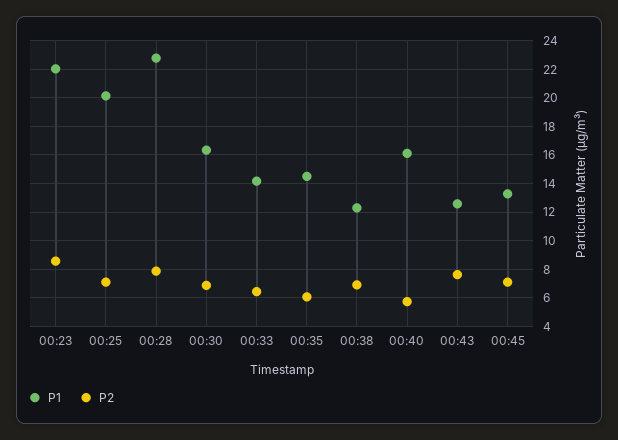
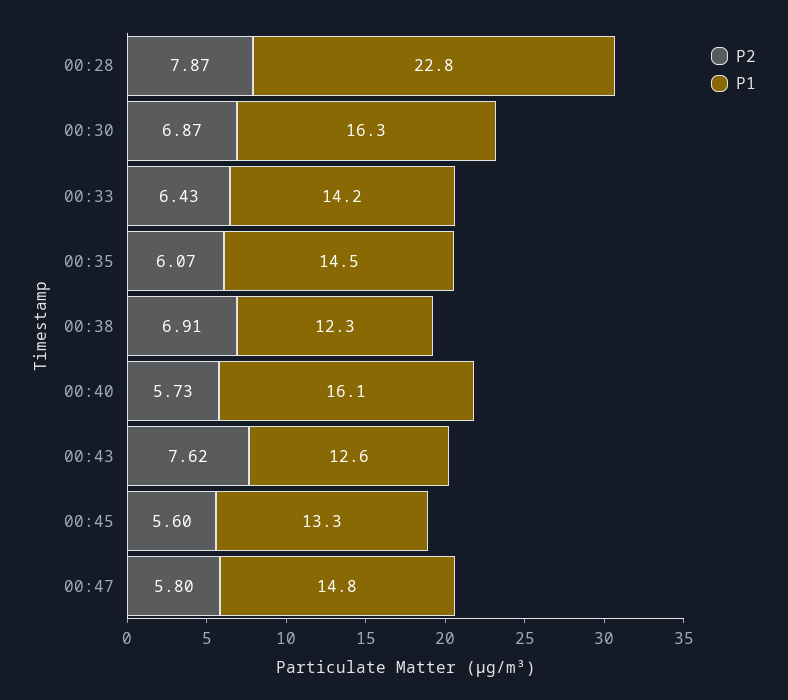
P1, 00:23: 22 -> none
P2, 00:23: 8.5 -> none
P1, 00:25: 20 -> none
P2, 00:25: 7 -> none
P2, 00:45: 7 -> 5.6
P2, 00:47: none -> 5.8
P1, 00:47: none -> 14.8

